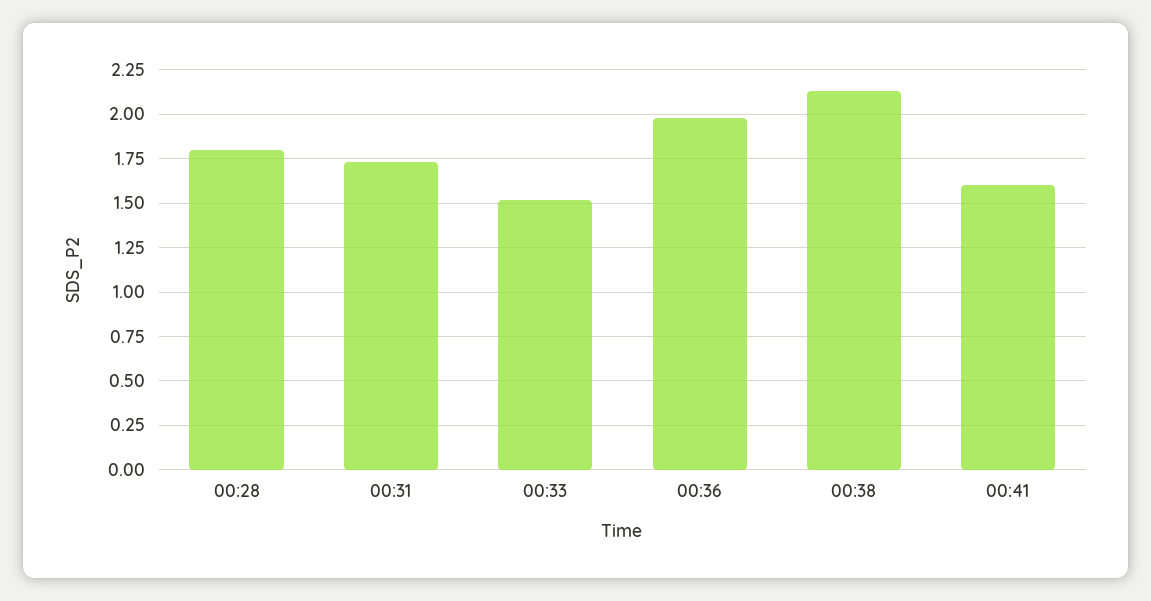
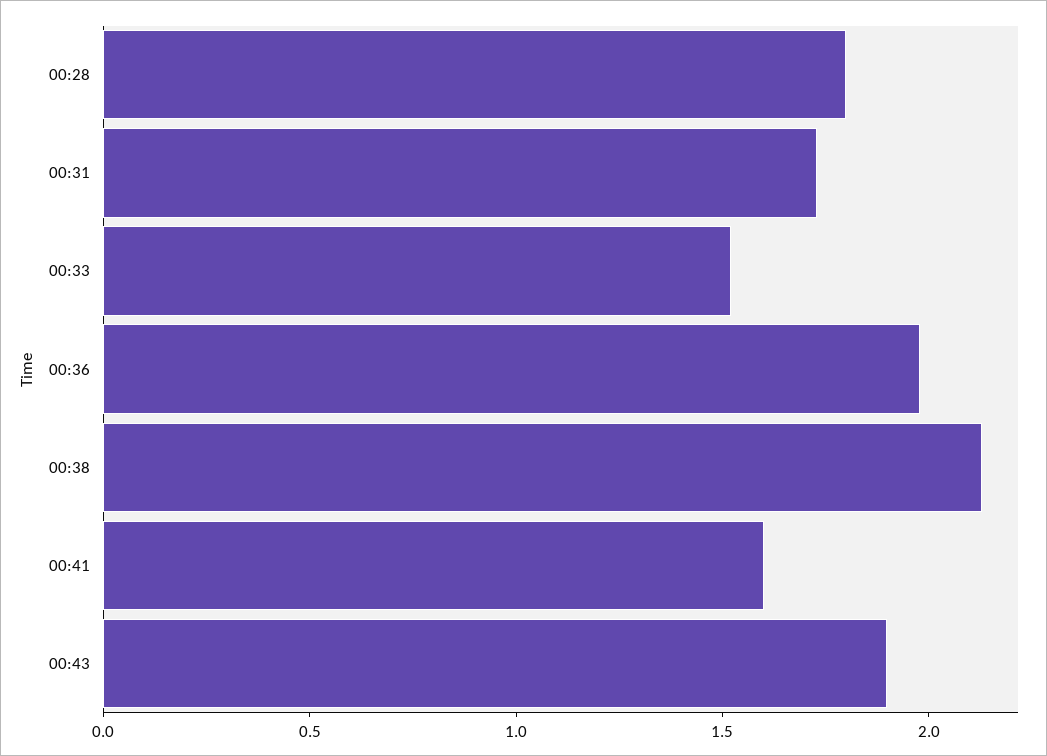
00:43: none -> 1.9

